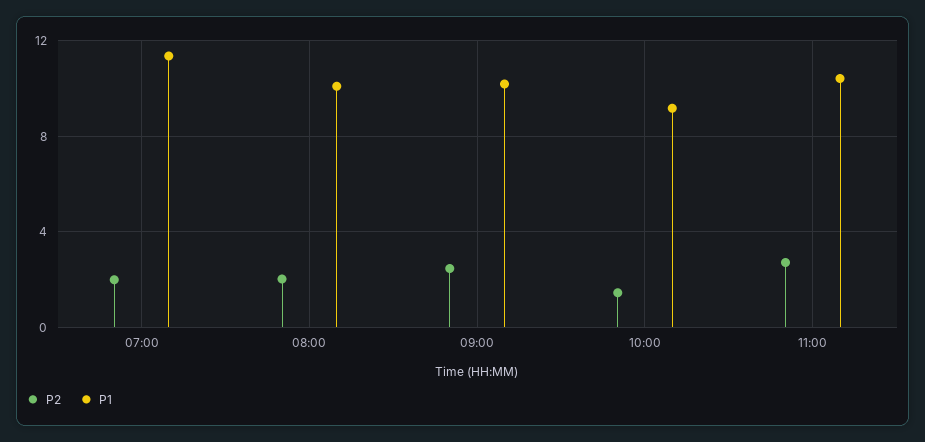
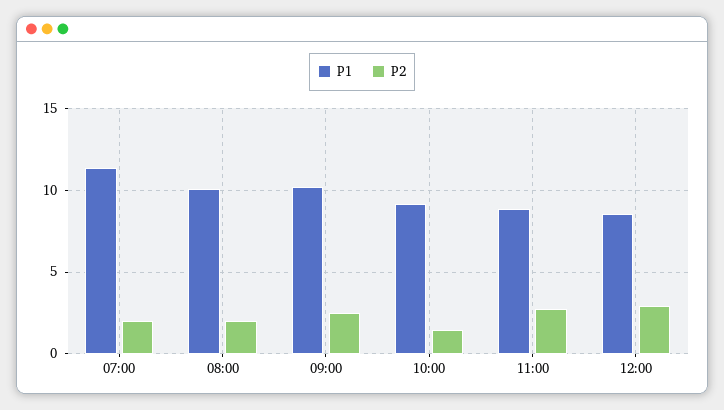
P1, 11:00: 10.5 -> 9
P1, 12:00: none -> 8.5
P2, 12:00: none -> 3

